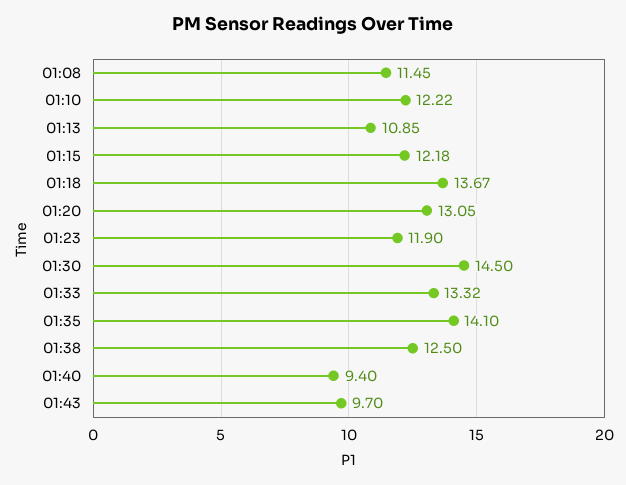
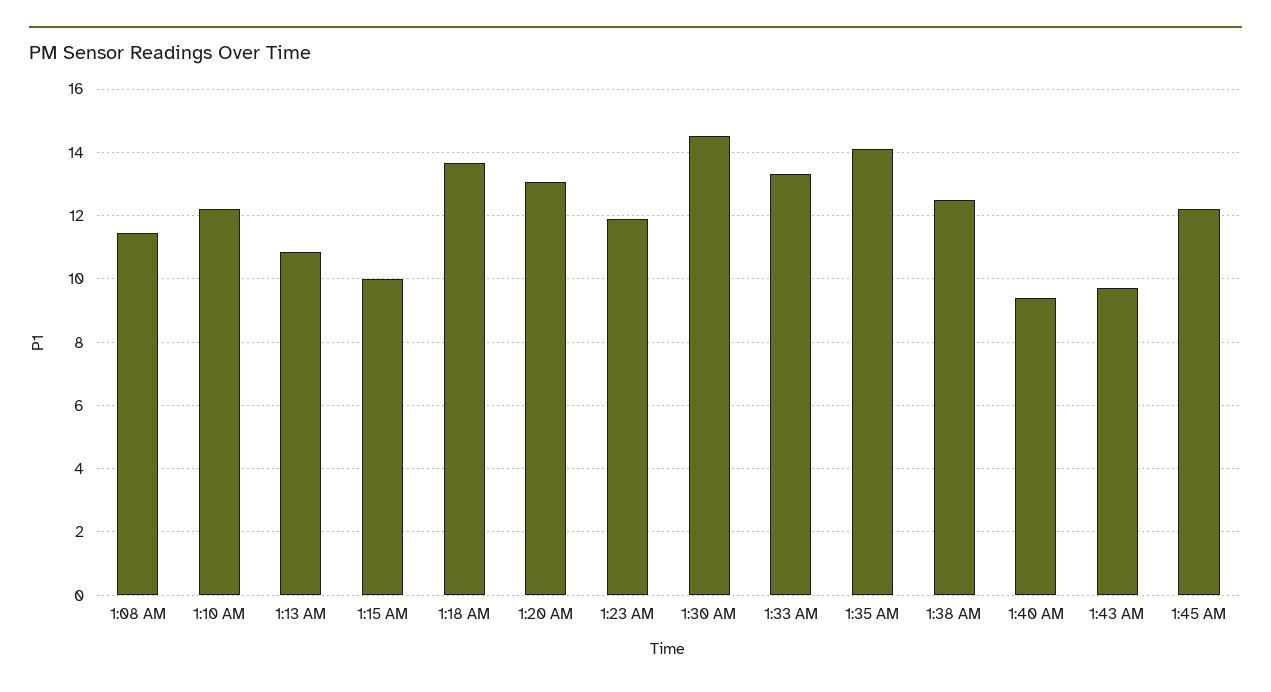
01:15: 12.18 -> 10
1:45 AM: none -> 12.2

